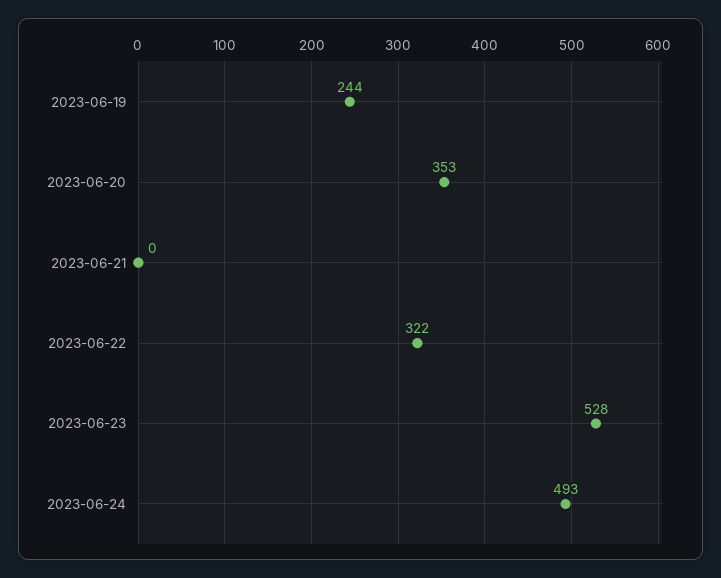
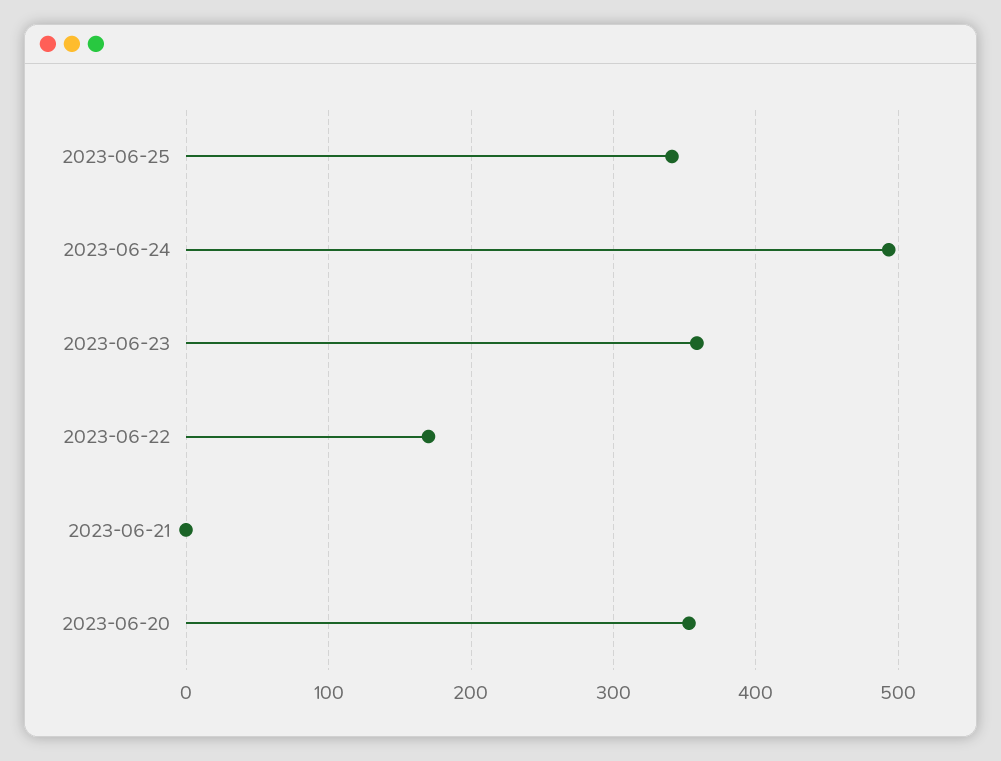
2023-06-19: 244 -> none
2023-06-22: 322 -> 170
2023-06-23: 528 -> 360
2023-06-25: none -> 340

